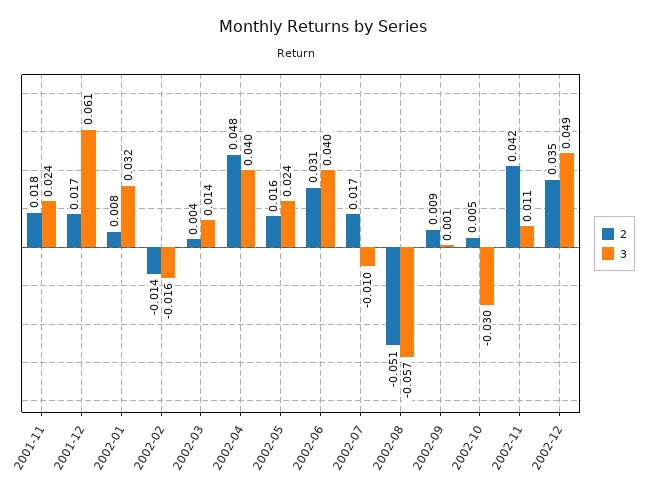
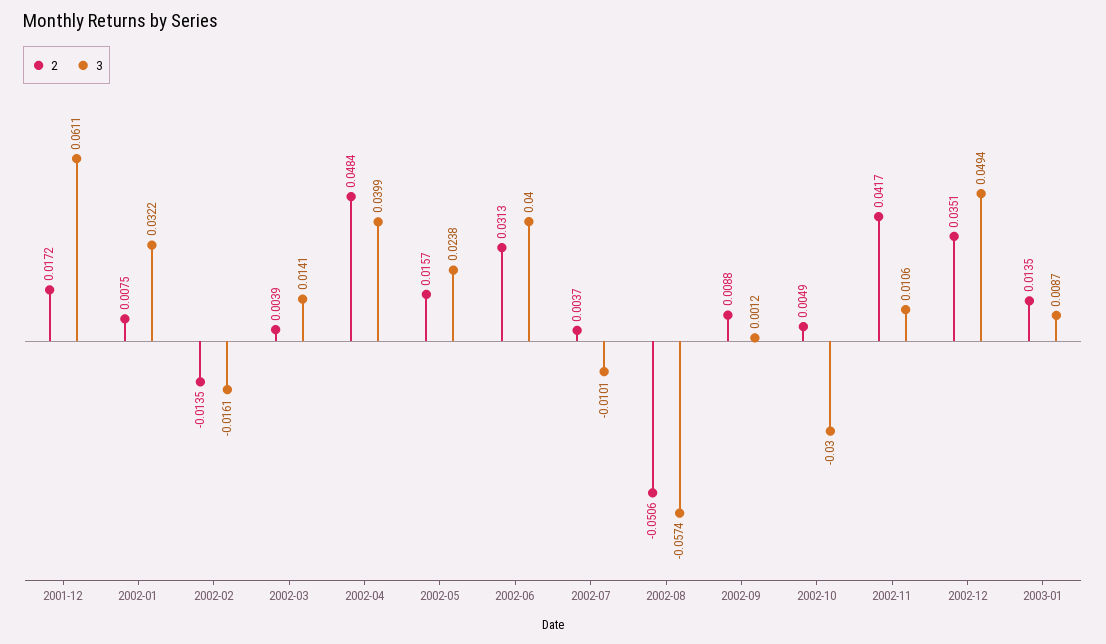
2, 2001-11: 0.018 -> none
3, 2001-11: 0.024 -> none
2, 2002-07: 0.017 -> 0.0037
2, 2003-01: none -> 0.0135
3, 2003-01: none -> 0.0087

